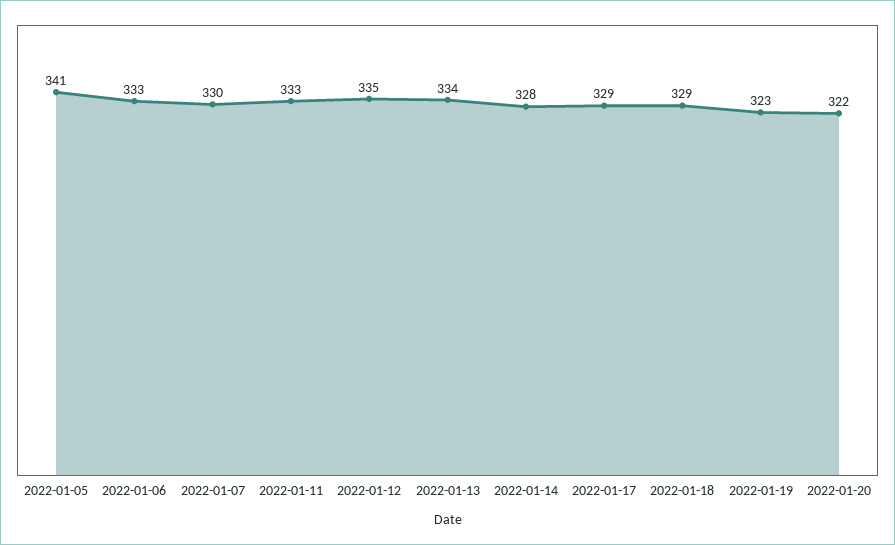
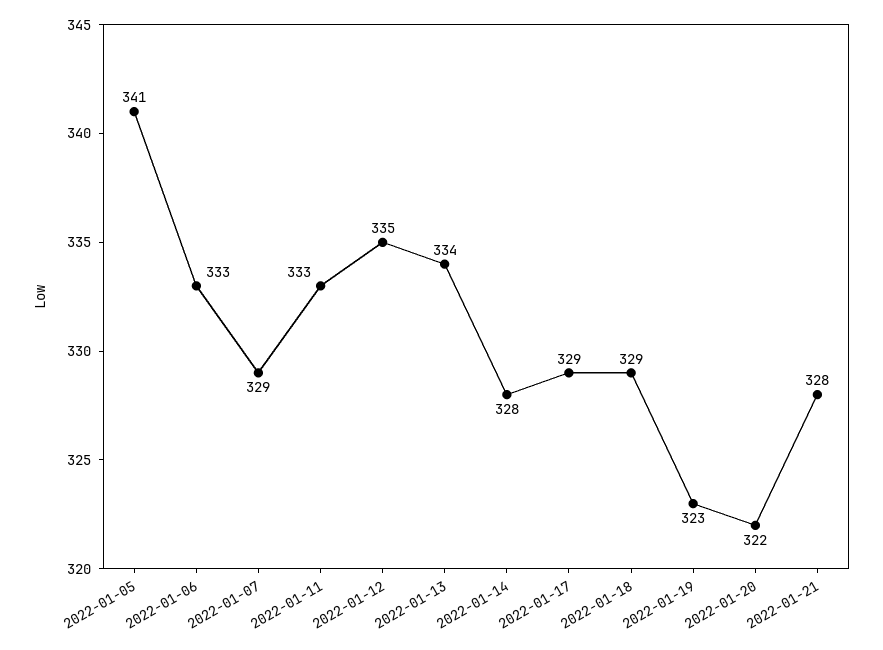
2022-01-07: 330 -> 329
2022-01-21: none -> 328

